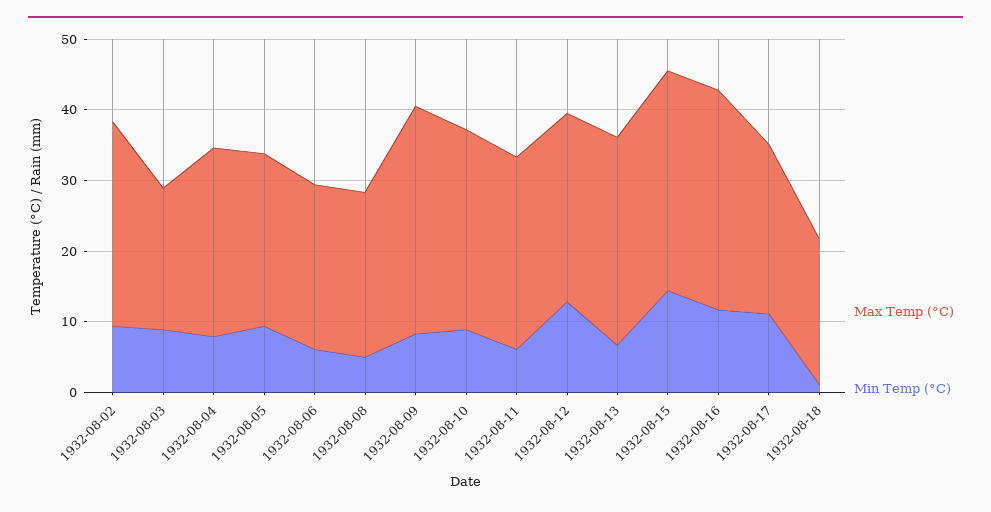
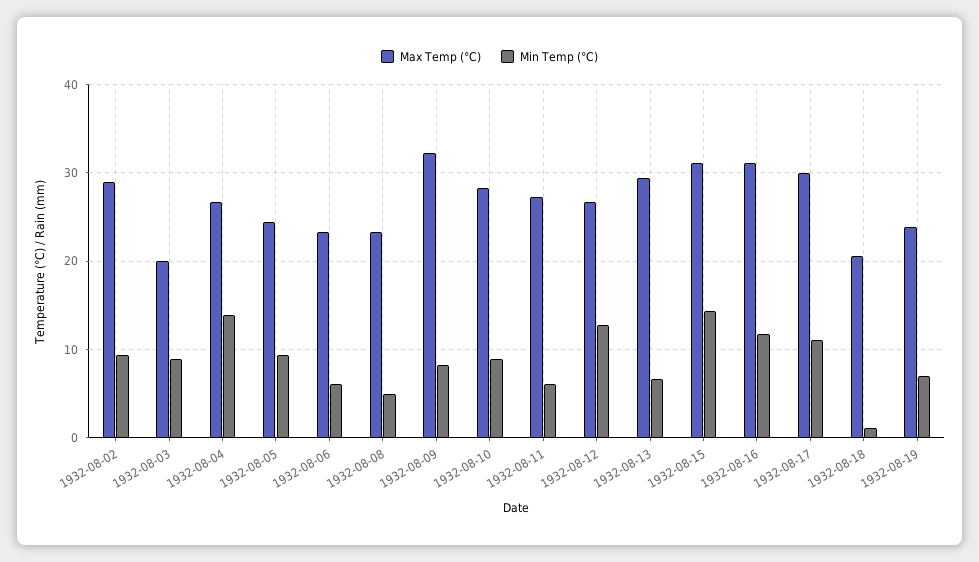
Min Temp (°C), 1932-08-04: 8 -> 14
Max Temp (°C), 1932-08-17: 24 -> 30
Max Temp (°C), 1932-08-19: none -> 24
Min Temp (°C), 1932-08-19: none -> 7

